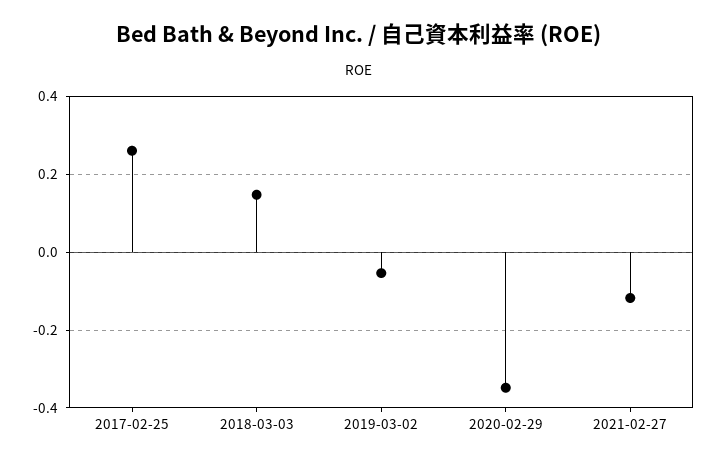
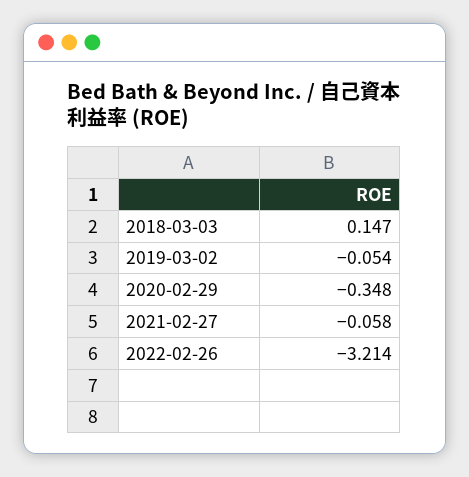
2017-02-25: 0.26 -> none
2021-02-27: -0.12 -> -0.058
2022-02-26: none -> -3.214

